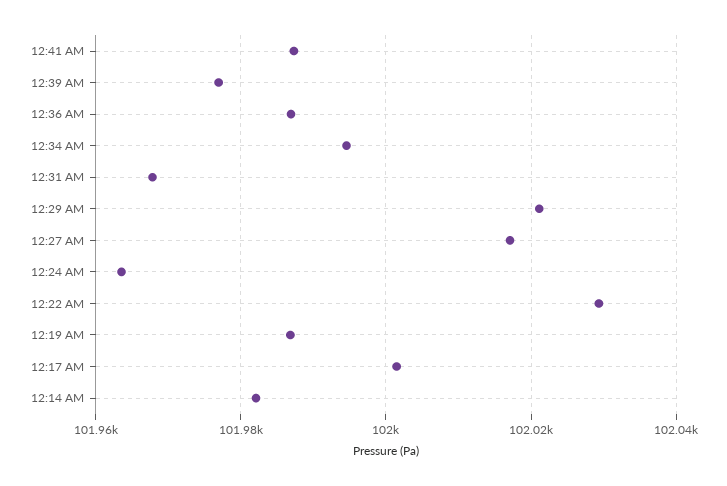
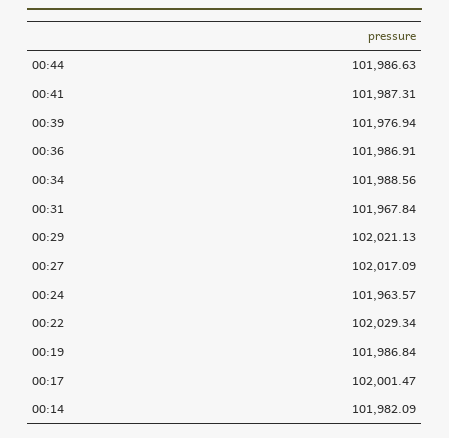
12:34 AM: 101994 -> 101988.56
00:44: none -> 101986.63

